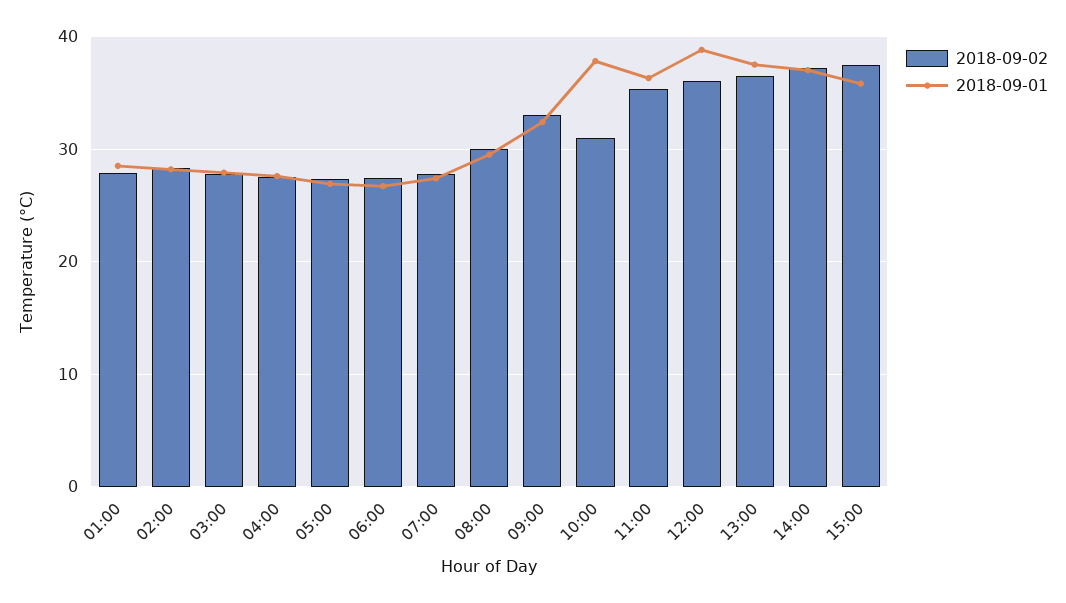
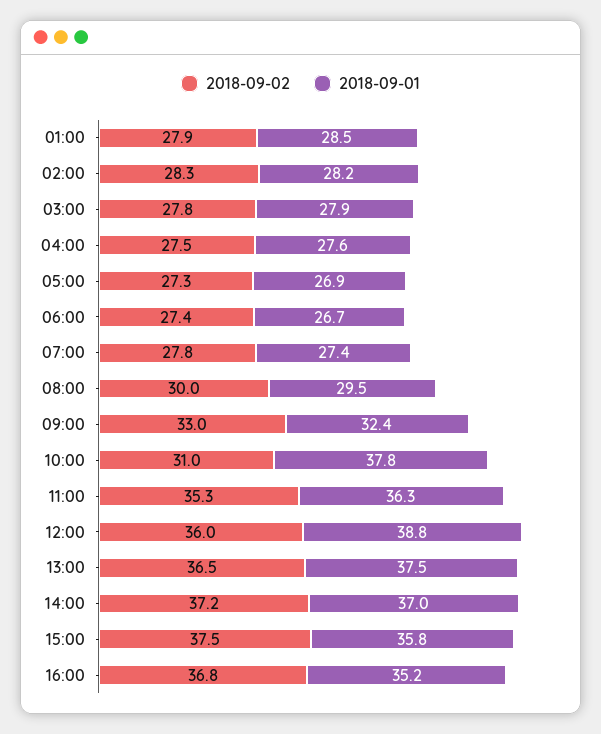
2018-09-02, 16:00: none -> 36.8
2018-09-01, 16:00: none -> 35.2

